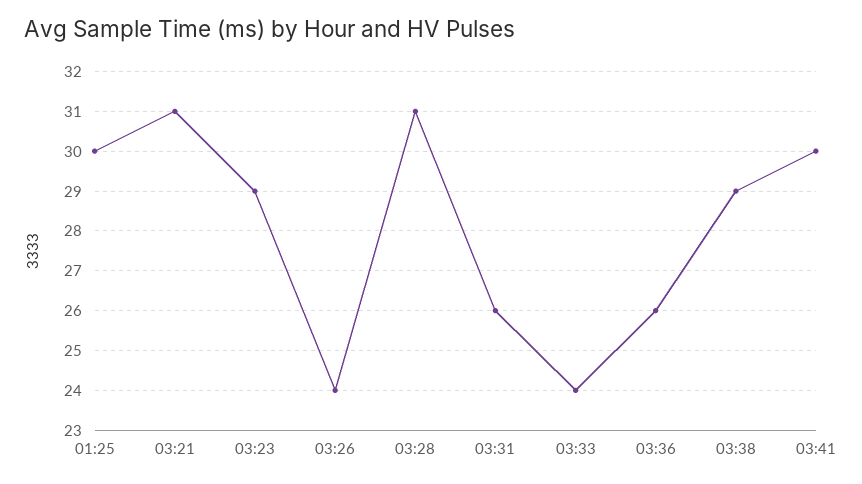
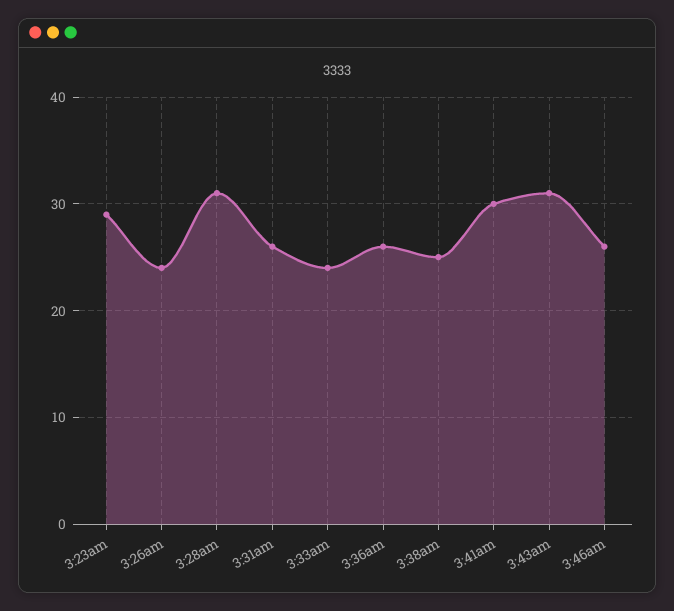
01:25: 30 -> none
03:21: 31 -> none
03:38: 29 -> 25
3:43am: none -> 31
3:46am: none -> 26

